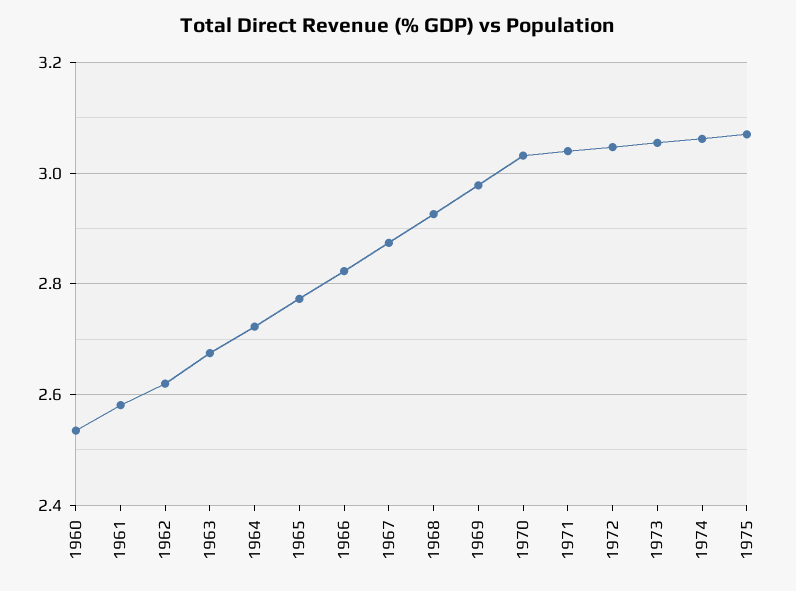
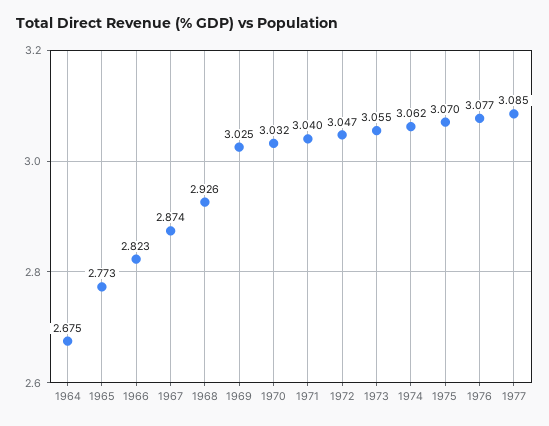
1960: 2.54 -> none
1961: 2.58 -> none
1962: 2.62 -> none
1963: 2.68 -> none
1964: 2.72 -> 2.675
1969: 2.98 -> 3.025
1976: none -> 3.077
1977: none -> 3.085

